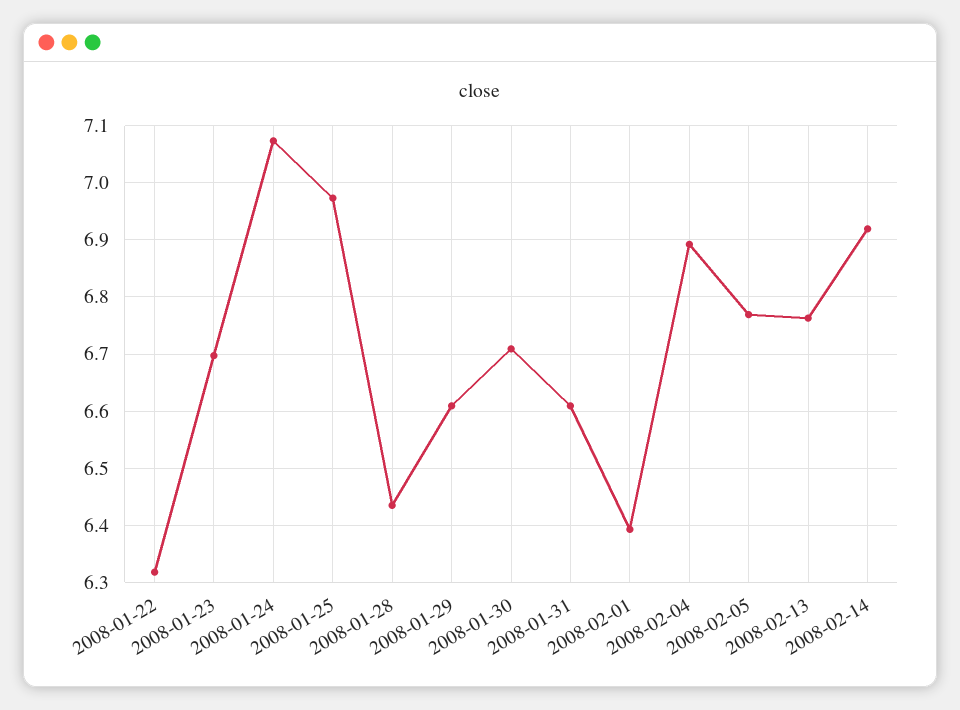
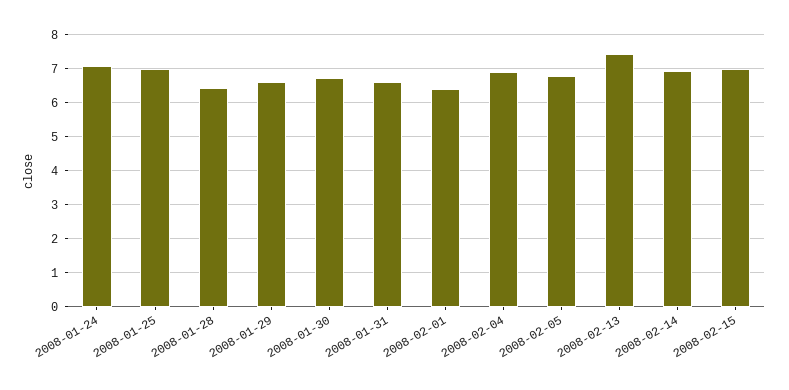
2008-01-22: 6.32 -> none
2008-01-23: 6.7 -> none
2008-02-13: 6.76 -> 7.4
2008-02-15: none -> 7

